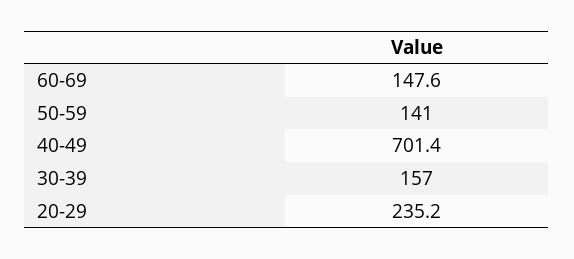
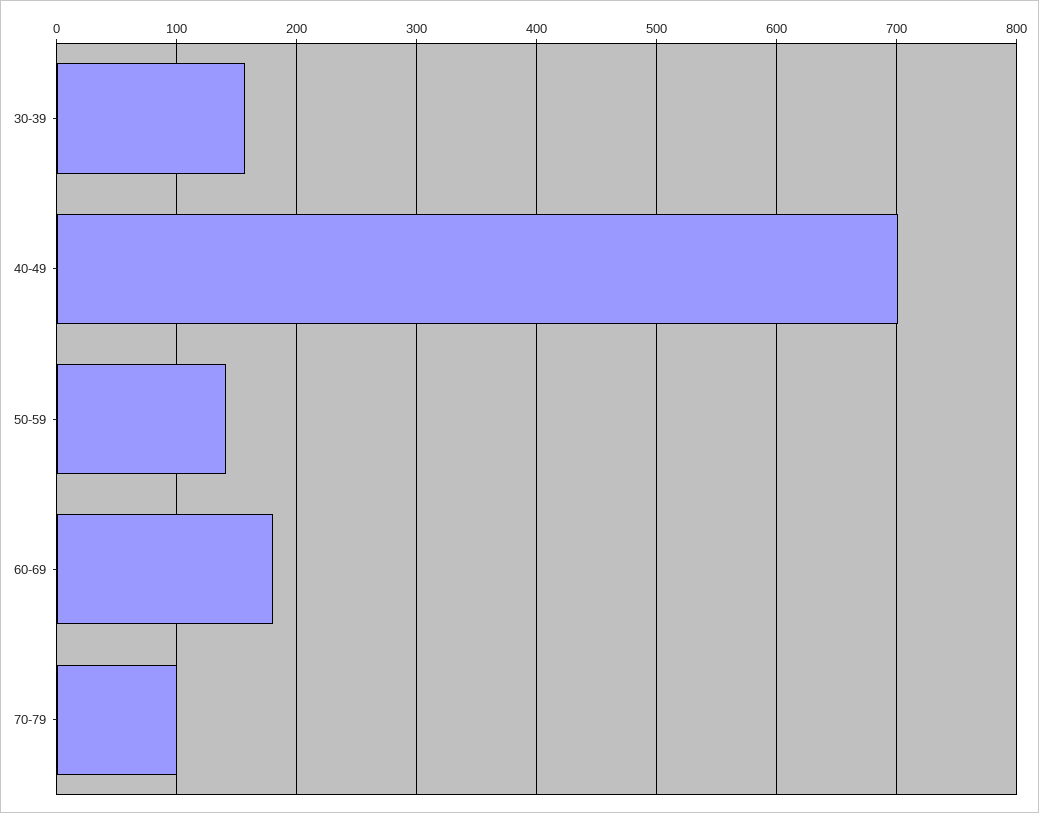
60-69: 147.6 -> 180
20-29: 235.2 -> none
70-79: none -> 100

